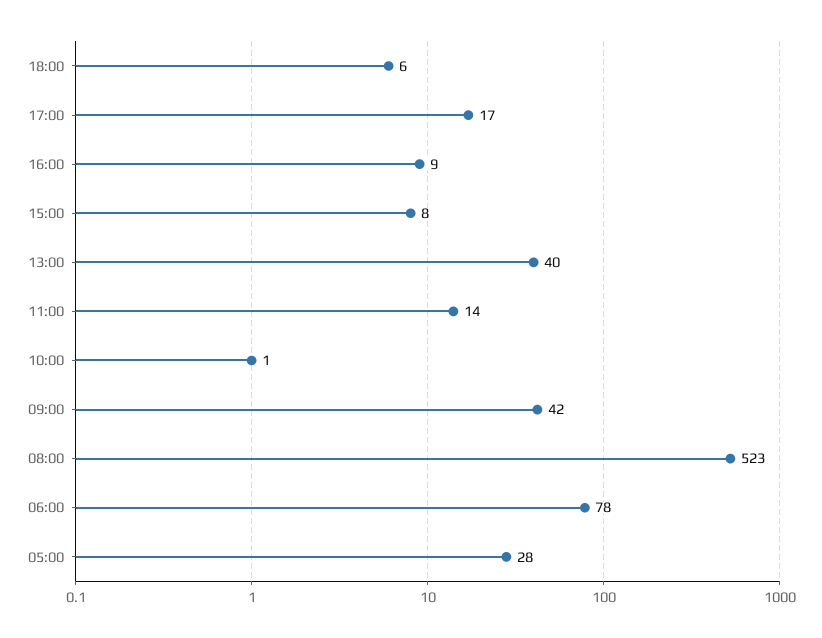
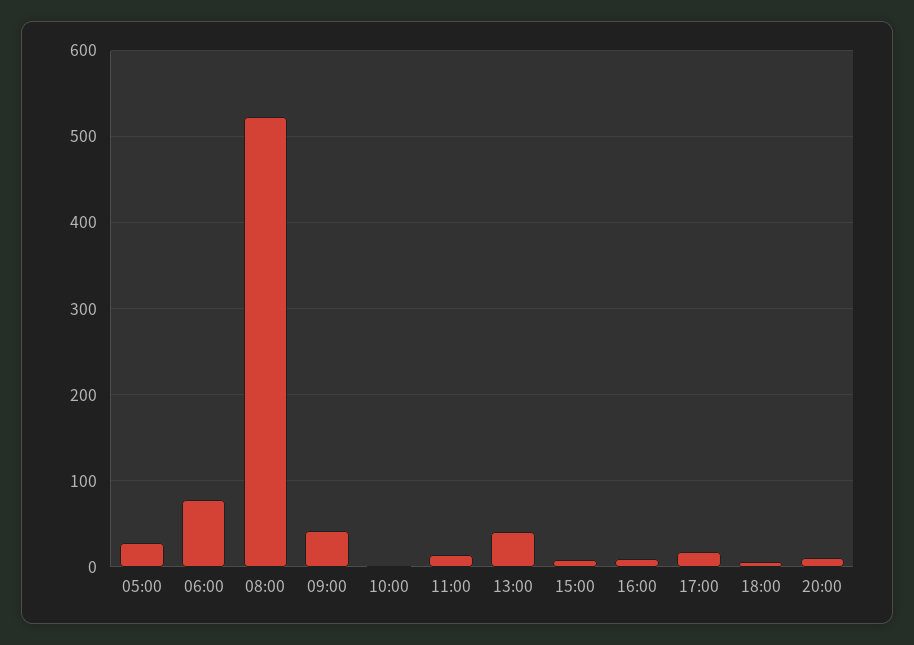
20:00: none -> 10

